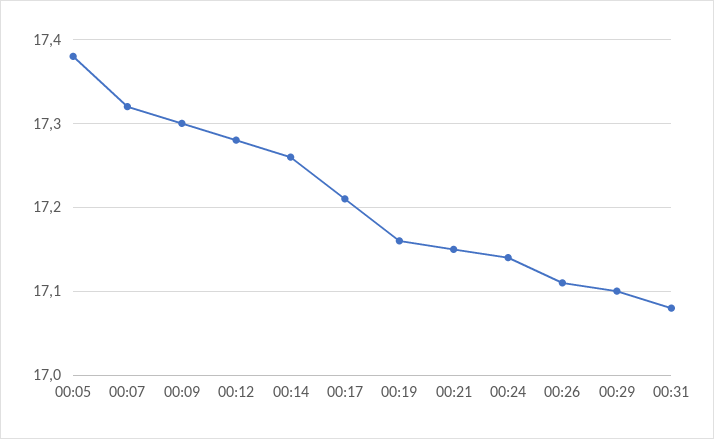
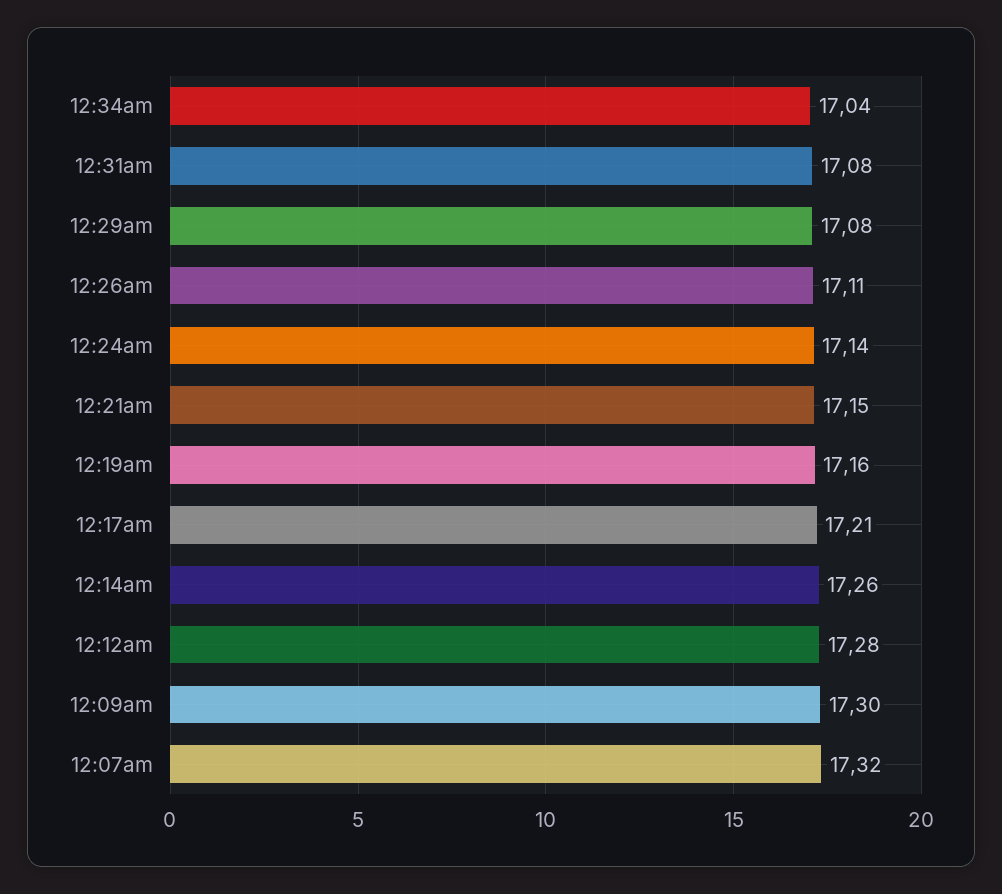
00:05: 17.38 -> none
00:29: 17.1 -> 17.08
12:34am: none -> 17.04

